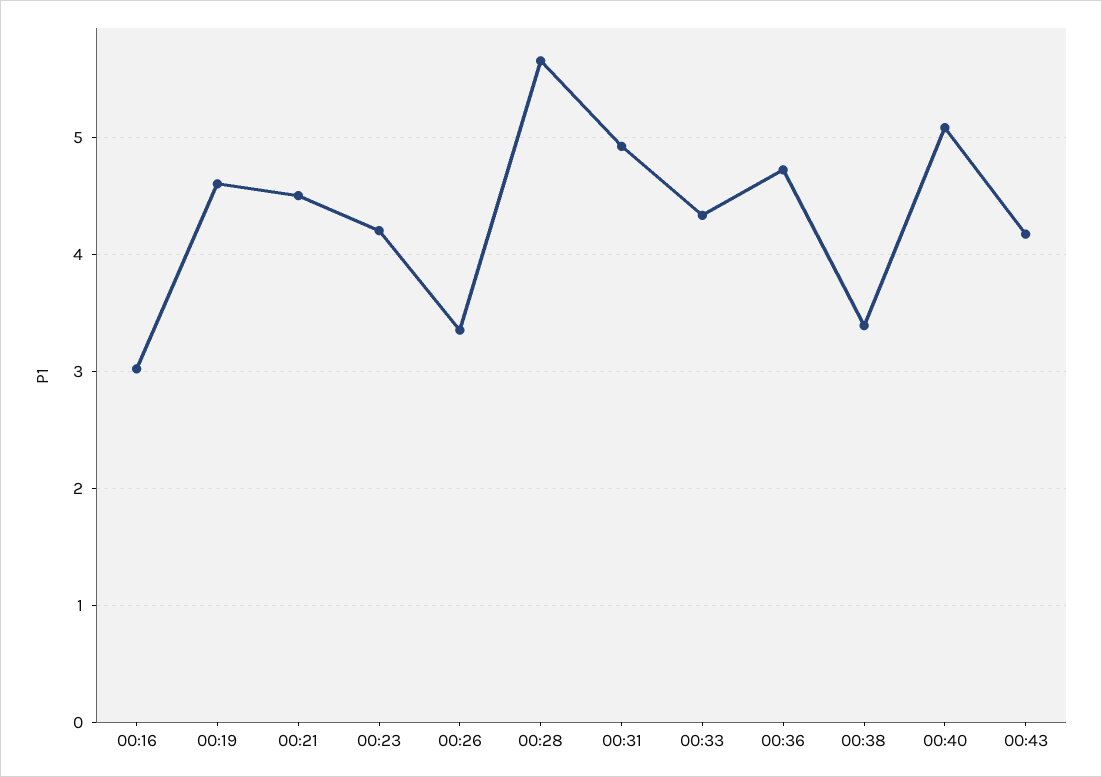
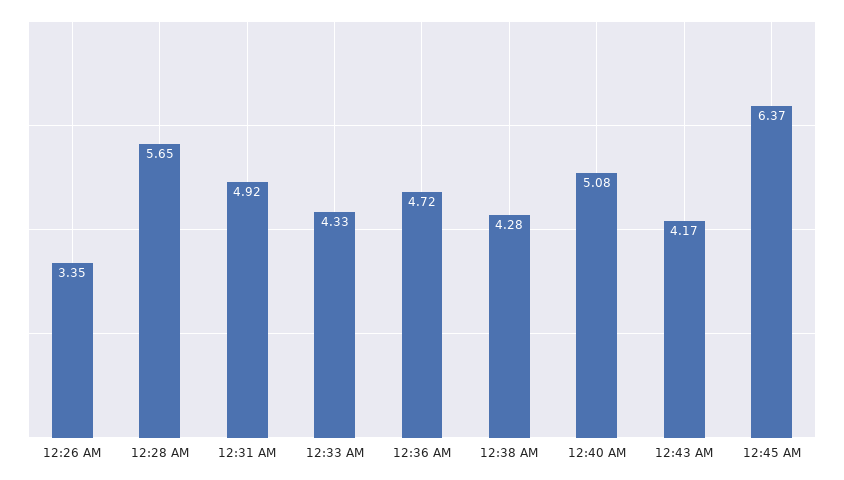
00:16: 3 -> none
00:19: 4.6 -> none
00:21: 4.5 -> none
00:23: 4.2 -> none
00:38: 3.4 -> 4.28
12:45 AM: none -> 6.37

